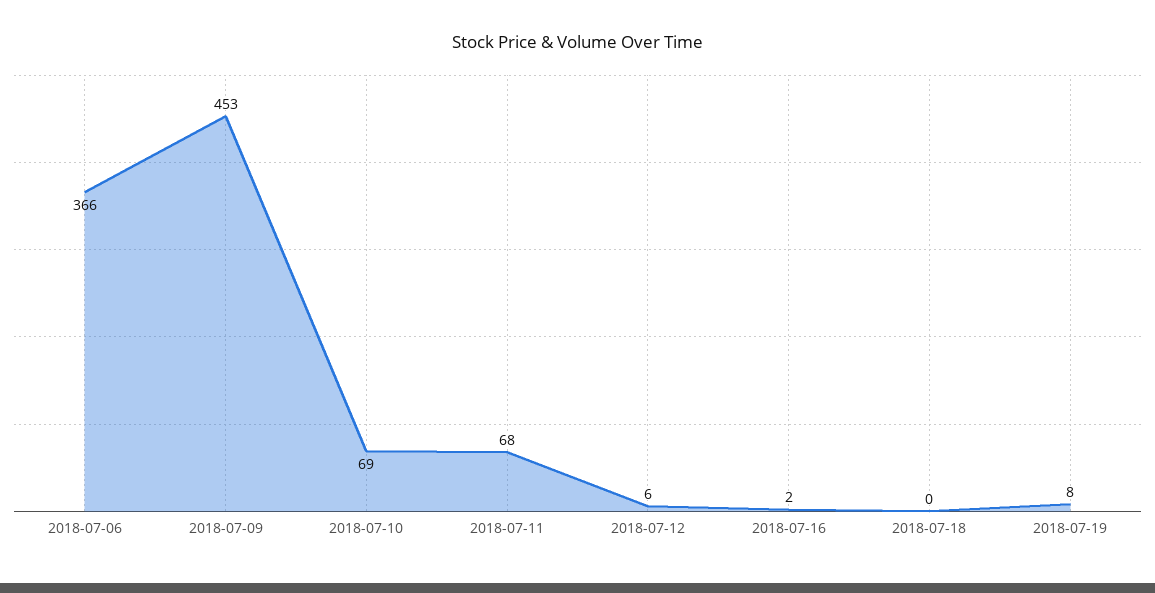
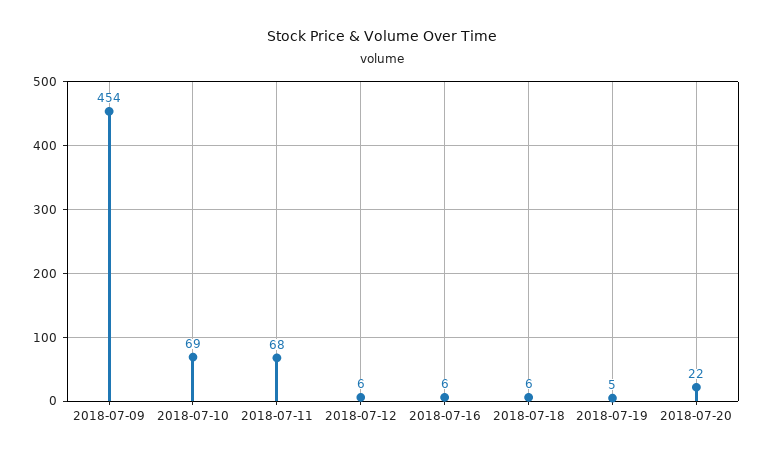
2018-07-06: 366 -> none
2018-07-09: 453 -> 454
2018-07-16: 2 -> 6
2018-07-18: 0 -> 6
2018-07-19: 8 -> 5
2018-07-20: none -> 22

